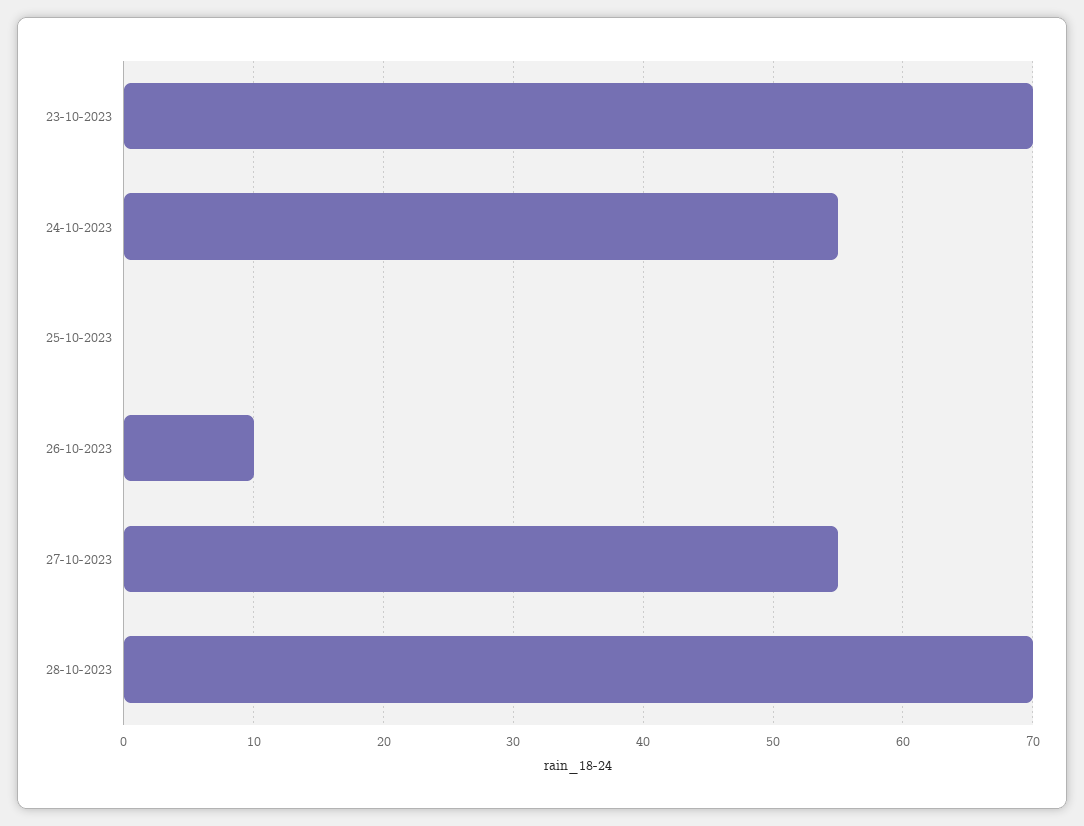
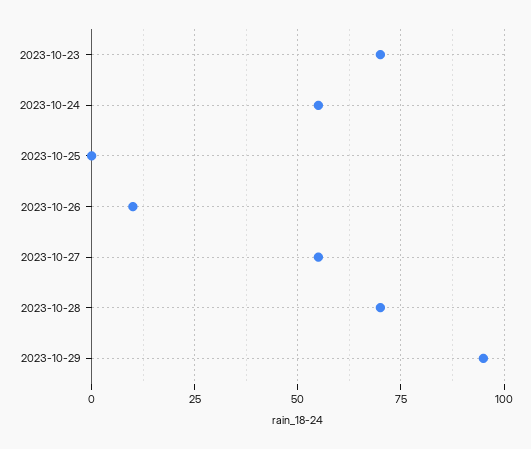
2023-10-29: none -> 95

